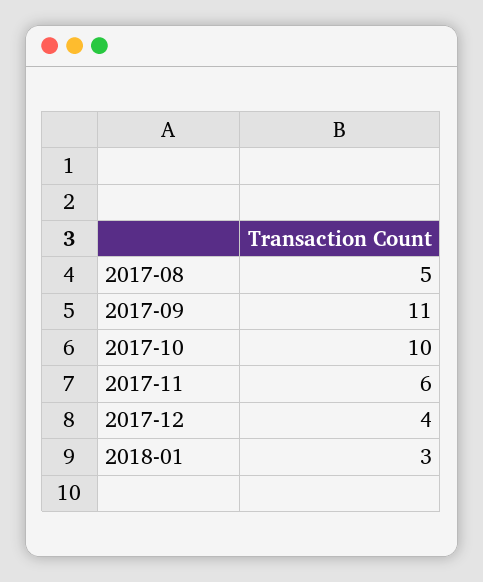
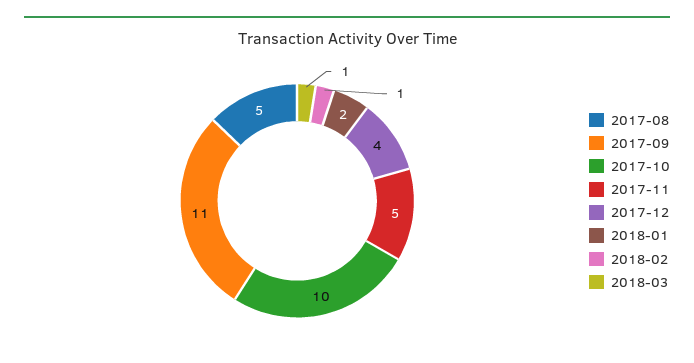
2017-11: 6 -> 5
2018-01: 3 -> 2
2018-02: none -> 1
2018-03: none -> 1

